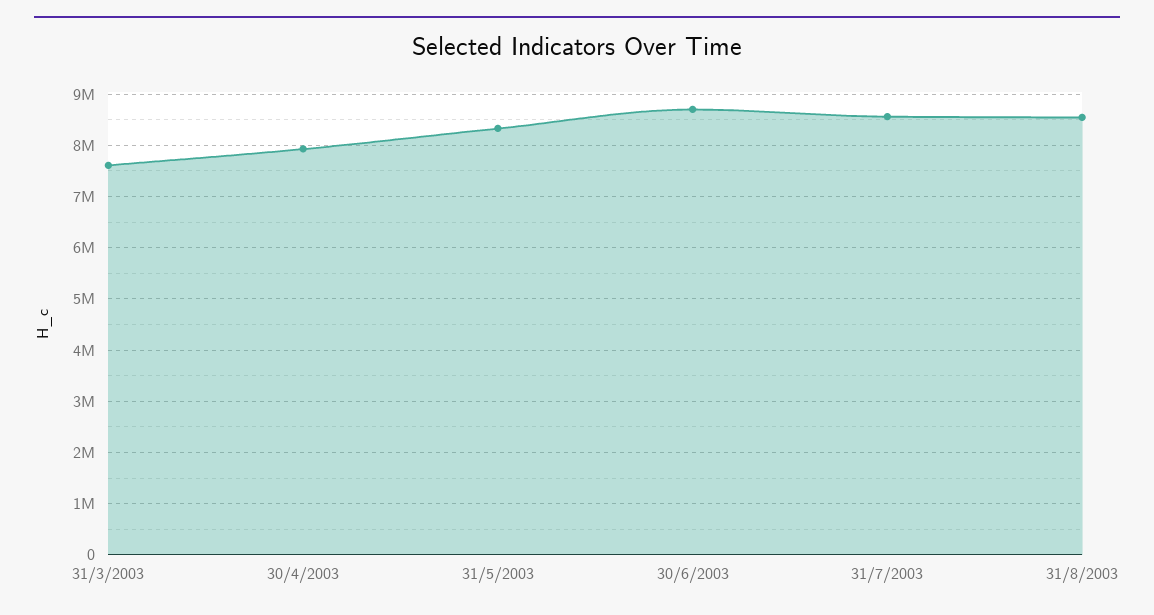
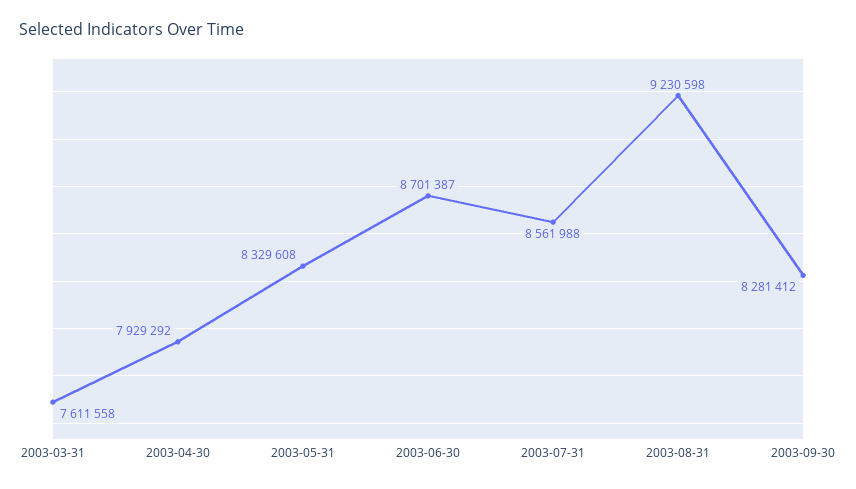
31/8/2003: 8600000 -> 9230598
2003-09-30: none -> 8281412

